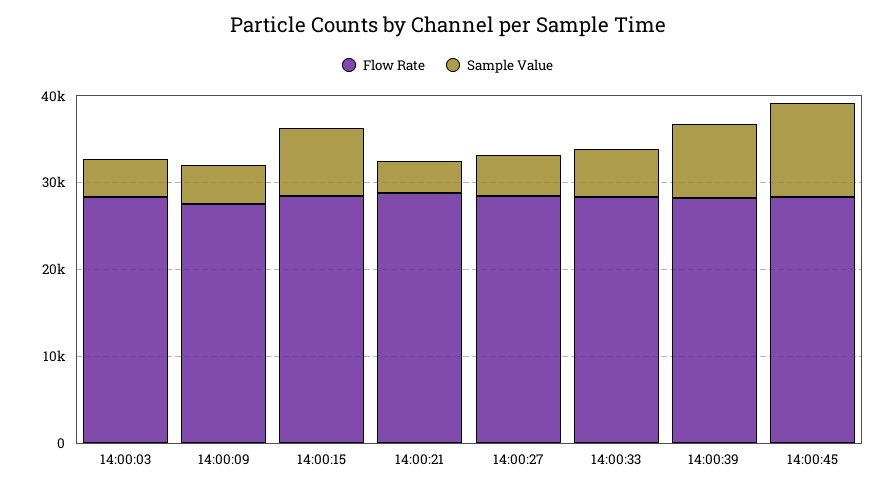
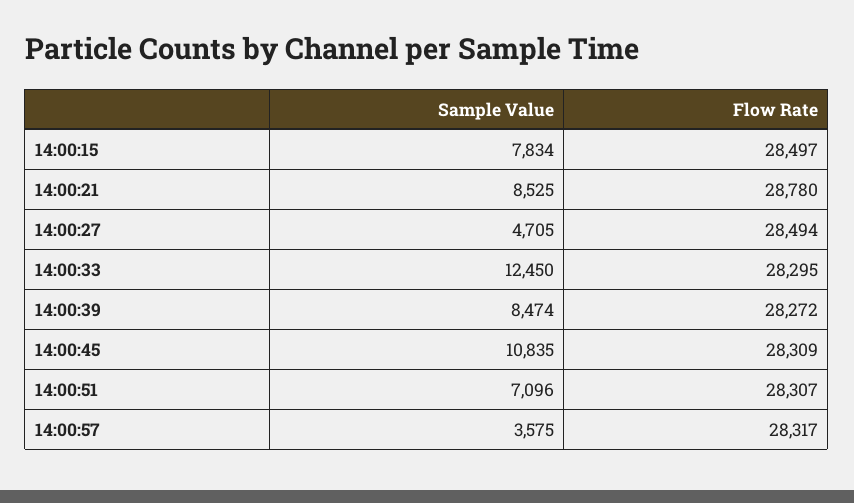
Flow Rate, 14:00:03: 28000 -> none
Sample Value, 14:00:03: 4000 -> none
Flow Rate, 14:00:09: 28000 -> none
Sample Value, 14:00:09: 4000 -> none
Sample Value, 14:00:21: 4000 -> 8525
Sample Value, 14:00:33: 6000 -> 12450
Sample Value, 14:00:51: none -> 7096
Flow Rate, 14:00:51: none -> 28307
Sample Value, 14:00:57: none -> 3575
Flow Rate, 14:00:57: none -> 28317

